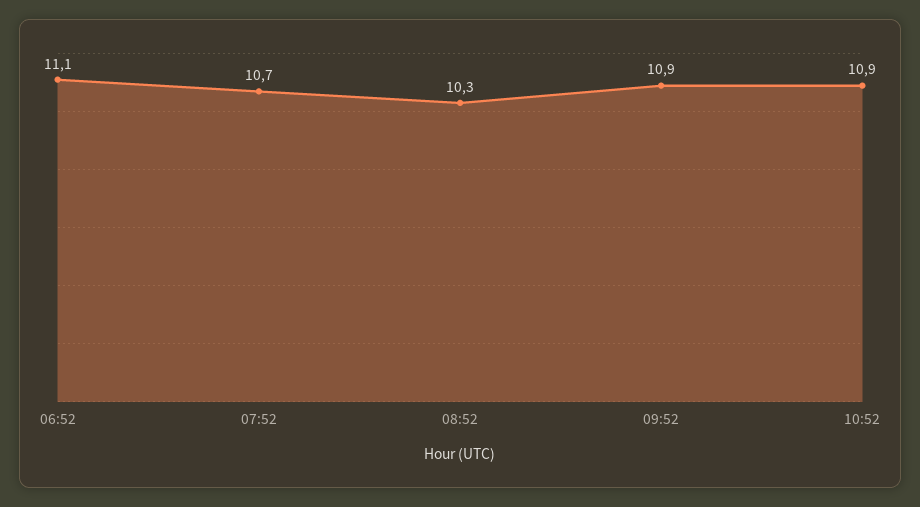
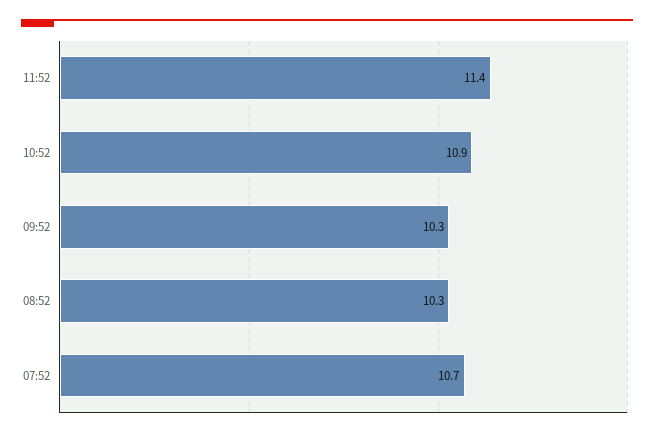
06:52: 11.1 -> none
09:52: 10.9 -> 10.3
11:52: none -> 11.4

